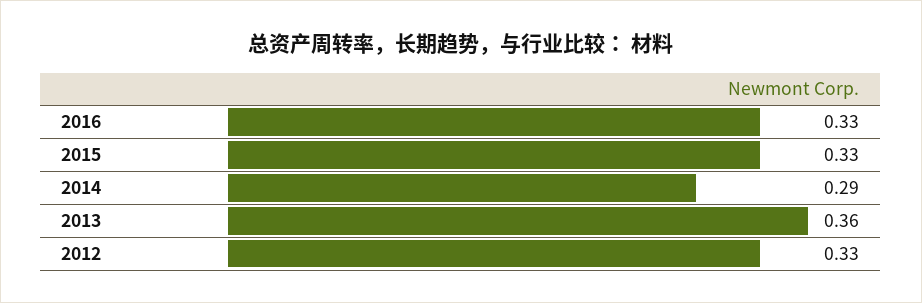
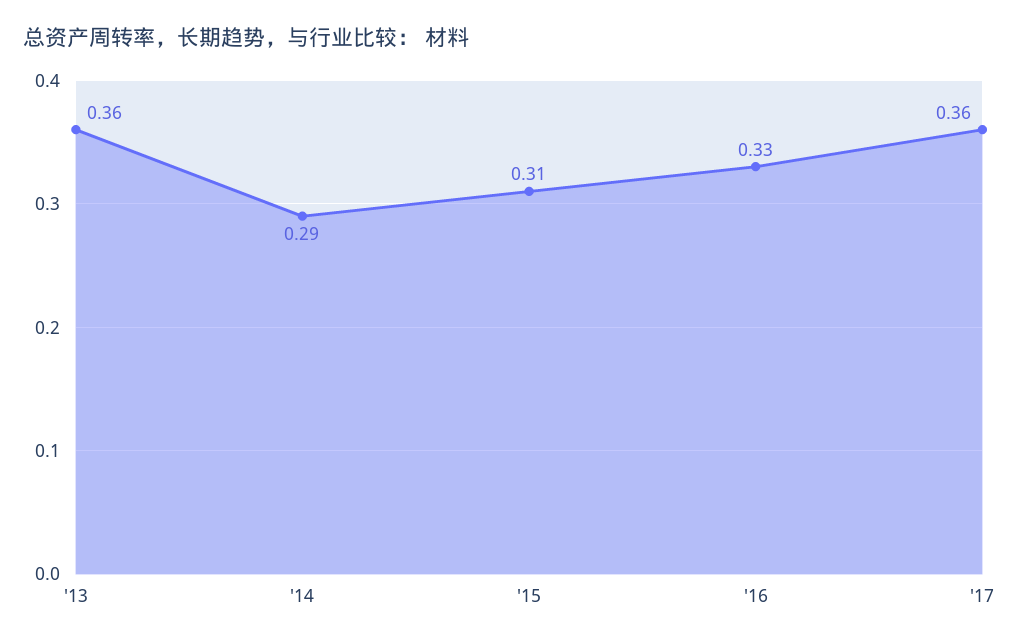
2015: 0.33 -> 0.31
2012: 0.33 -> none
'17: none -> 0.36

